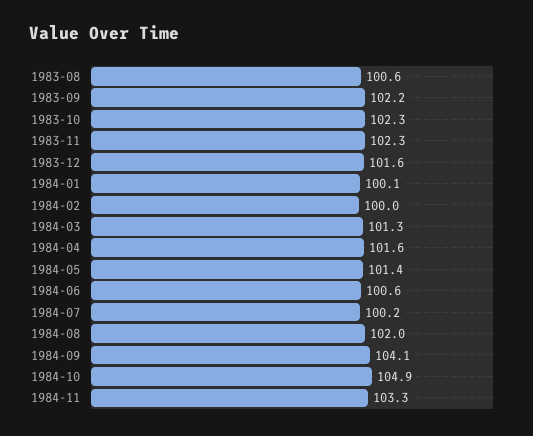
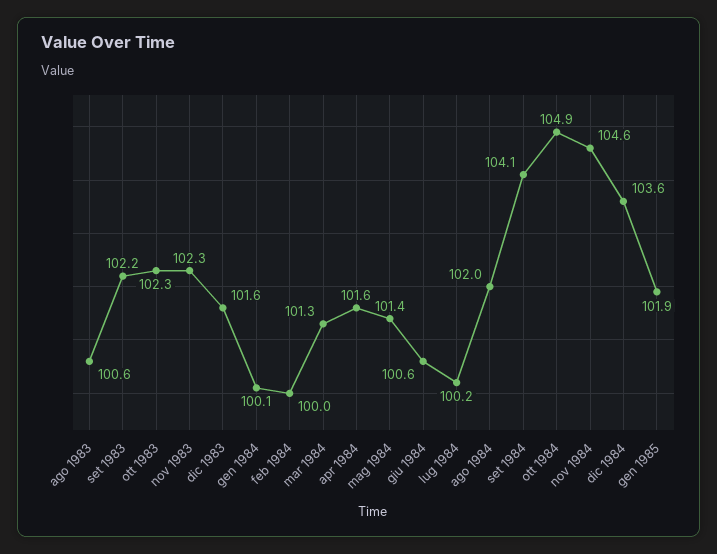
1984-11: 103.3 -> 104.6
dic 1984: none -> 103.6
gen 1985: none -> 101.9

